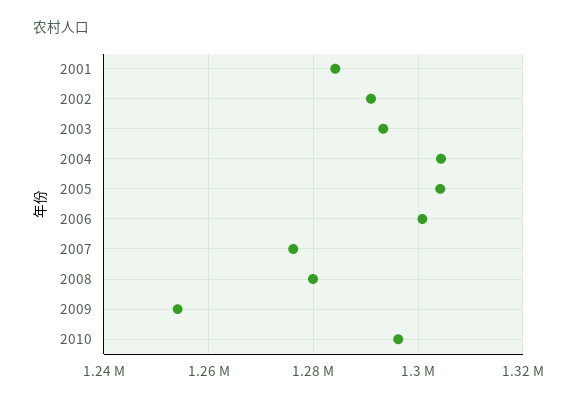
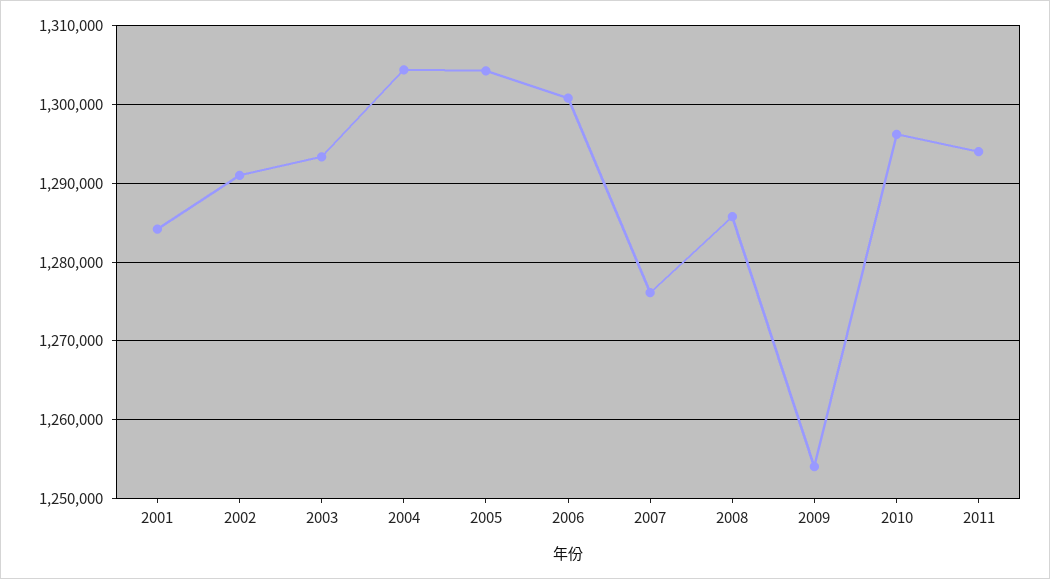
2008: 1280000 -> 1286000
2011: none -> 1294000

